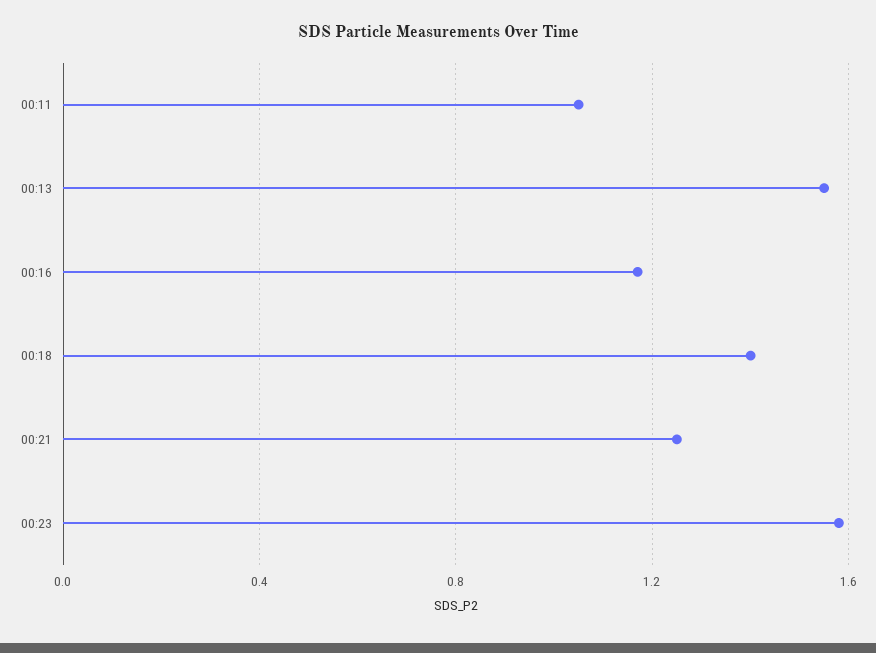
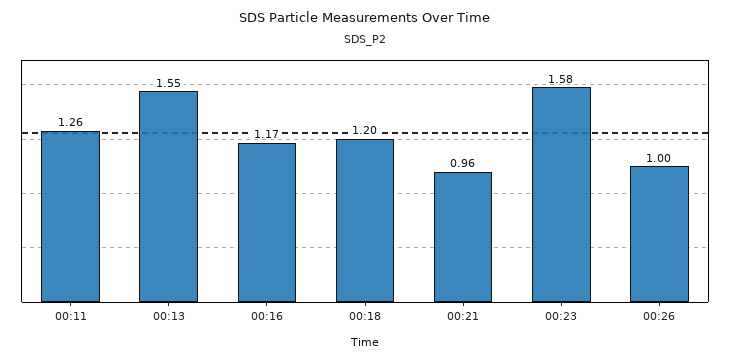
00:11: 1.05 -> 1.26
00:18: 1.4 -> 1.2
00:21: 1.25 -> 0.96
00:26: none -> 1

